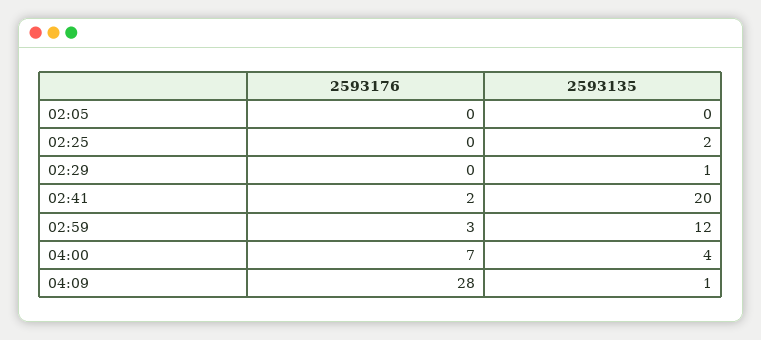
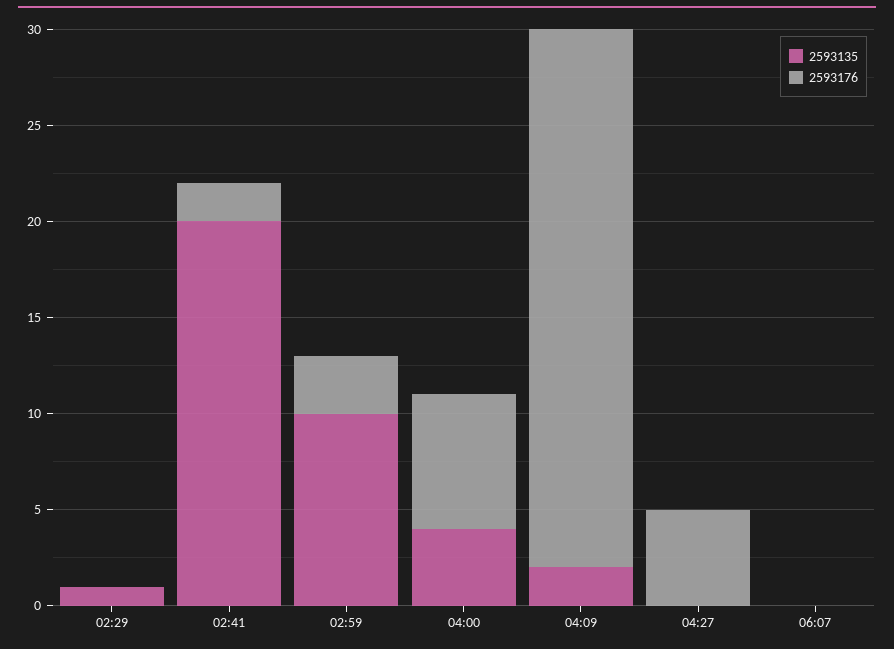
2593176, 02:05: 0 -> none
2593135, 02:05: 0 -> none
2593176, 02:25: 0 -> none
2593135, 02:25: 2 -> none
2593135, 02:59: 12 -> 10
2593135, 04:09: 1 -> 2
2593135, 04:27: none -> 0
2593176, 04:27: none -> 5
2593135, 06:07: none -> 0
2593176, 06:07: none -> 0

